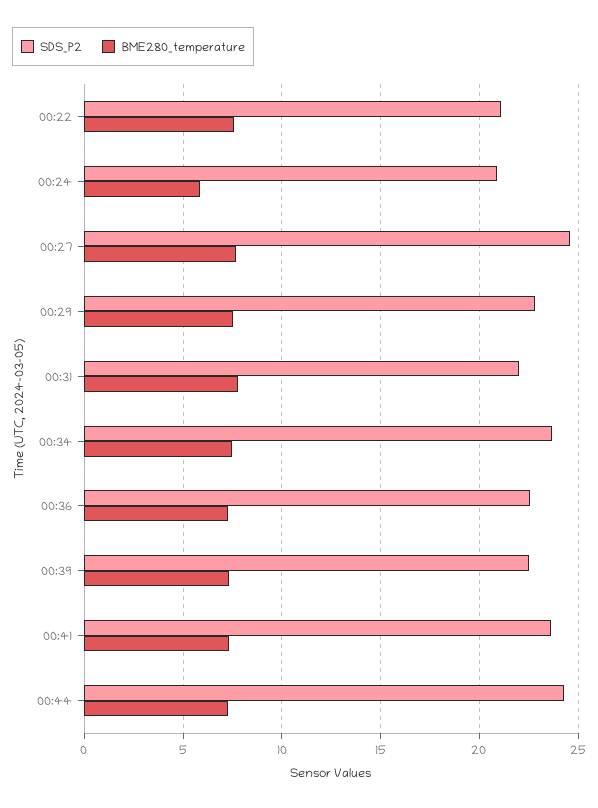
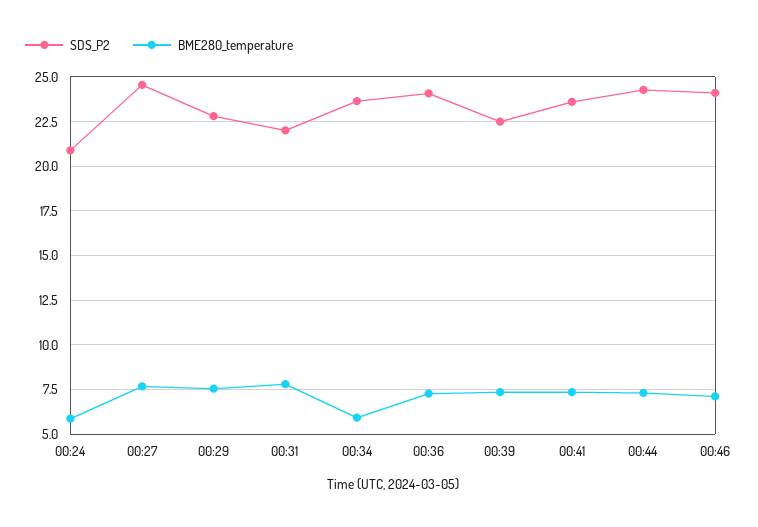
SDS_P2, 00:22: 21 -> none
BME280_temperature, 00:22: 7.5 -> none
BME280_temperature, 00:34: 7.5 -> 6
SDS_P2, 00:36: 22.5 -> 24
SDS_P2, 00:46: none -> 24
BME280_temperature, 00:46: none -> 7

